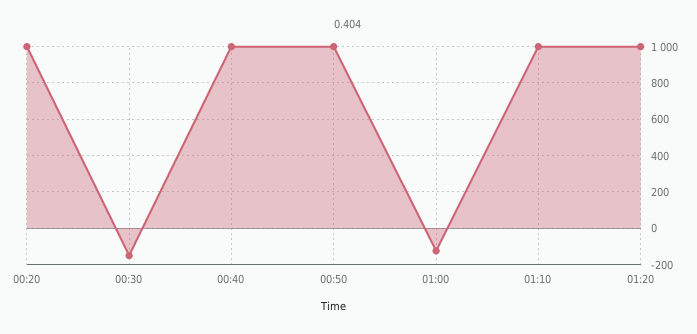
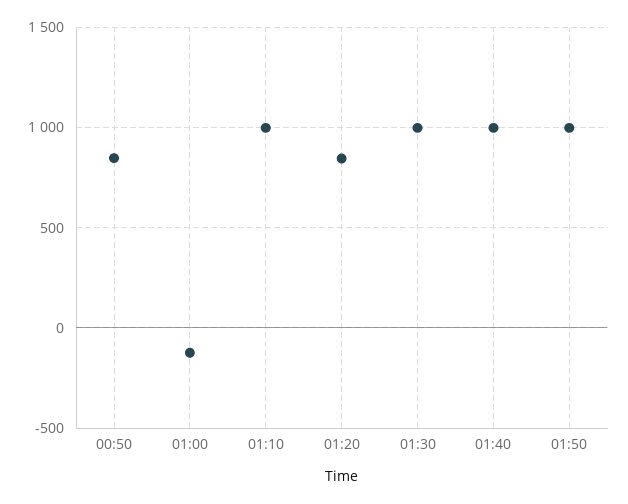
00:20: 1000 -> none
00:30: -150 -> none
00:40: 1000 -> none
00:50: 1000 -> 850
01:20: 1000 -> 850
01:30: none -> 1000
01:40: none -> 1000
01:50: none -> 1000

